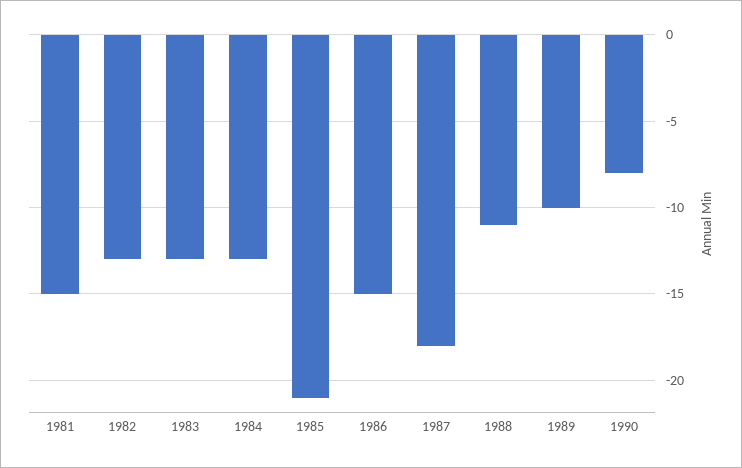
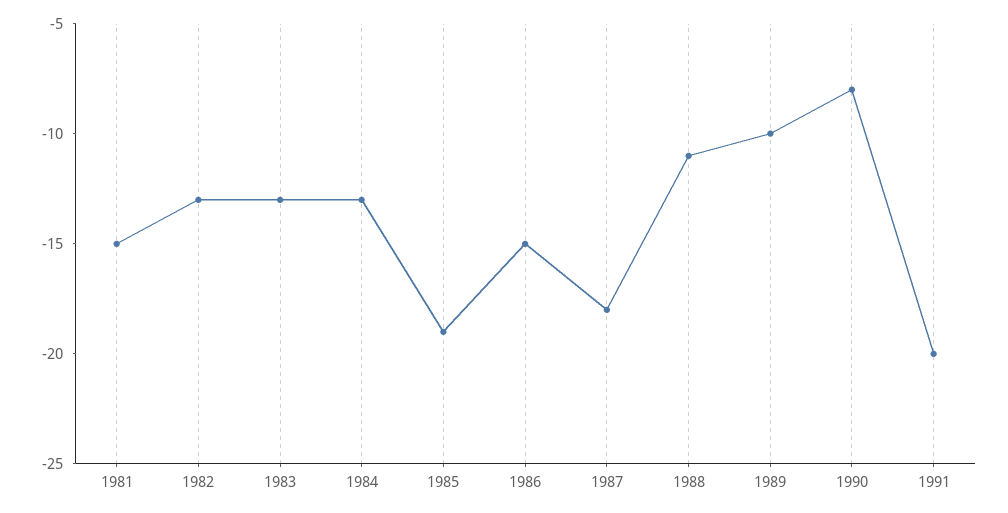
1985: -21 -> -19
1991: none -> -20

